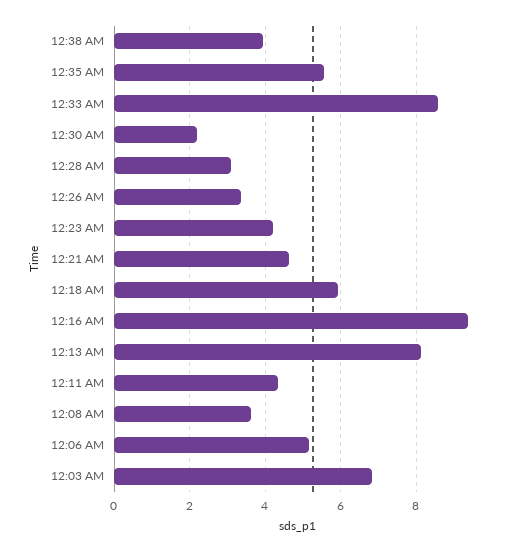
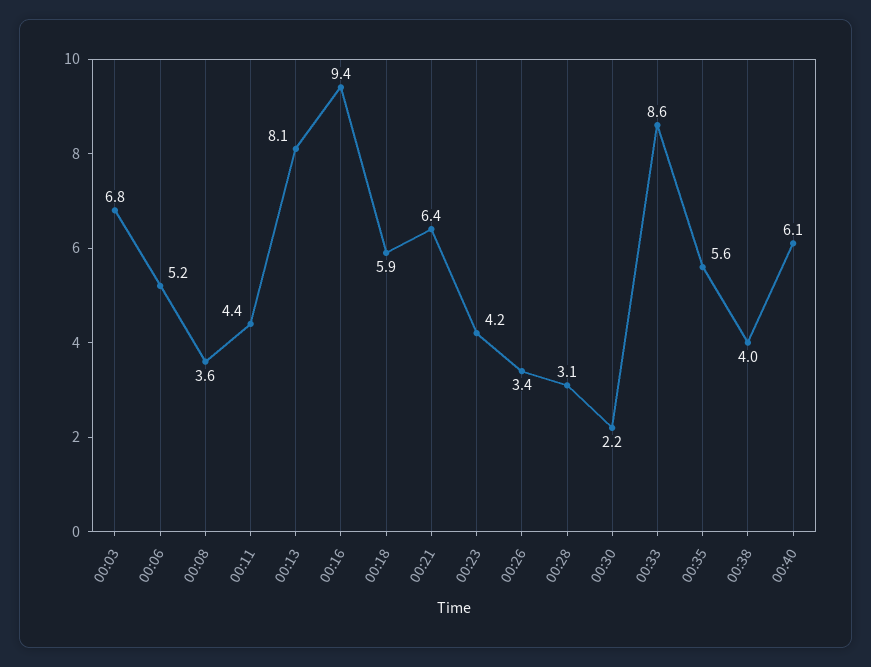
12:21 AM: 4.6 -> 6.4
00:40: none -> 6.1

